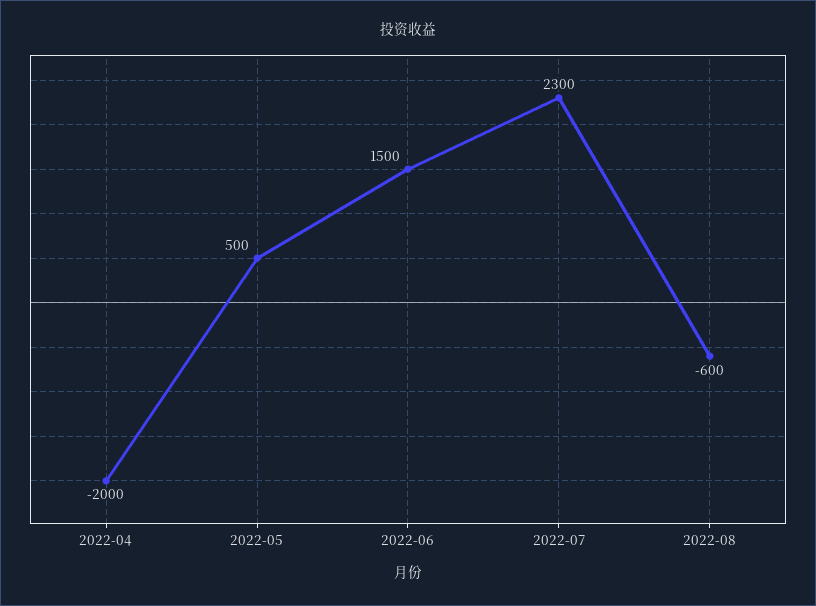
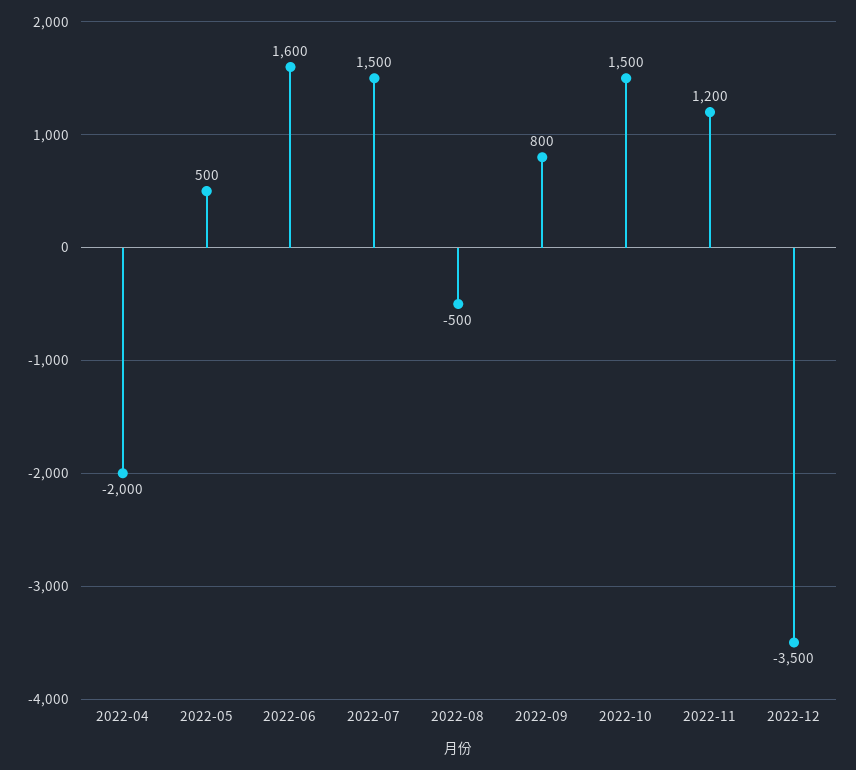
2022-06: 1500 -> 1600
2022-07: 2300 -> 1500
2022-08: -600 -> -500
2022-09: none -> 800
2022-10: none -> 1500
2022-11: none -> 1200
2022-12: none -> -3500

